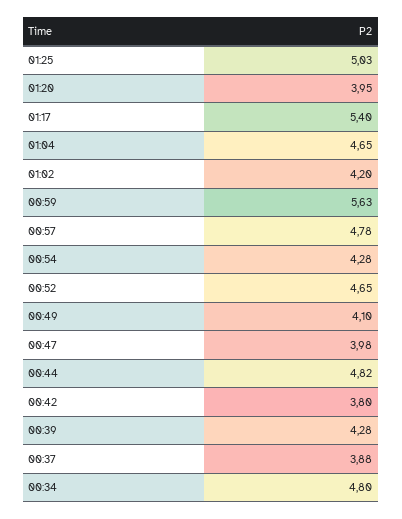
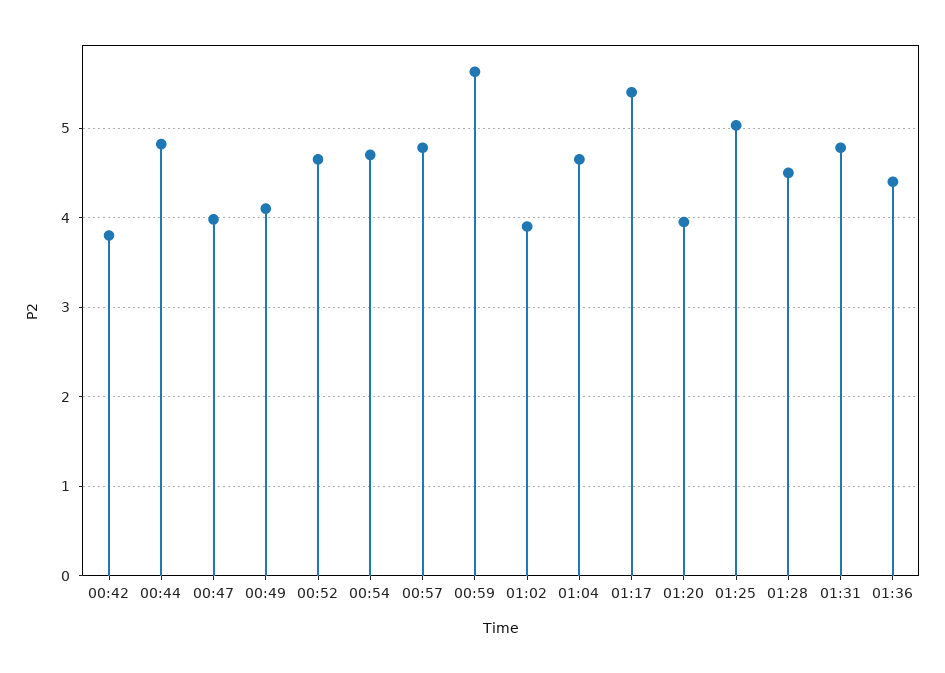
01:02: 4.2 -> 3.9
00:54: 4.28 -> 4.7
00:39: 4.28 -> none
00:37: 3.88 -> none
00:34: 4.8 -> none
01:28: none -> 4.5
01:31: none -> 4.8
01:36: none -> 4.4

